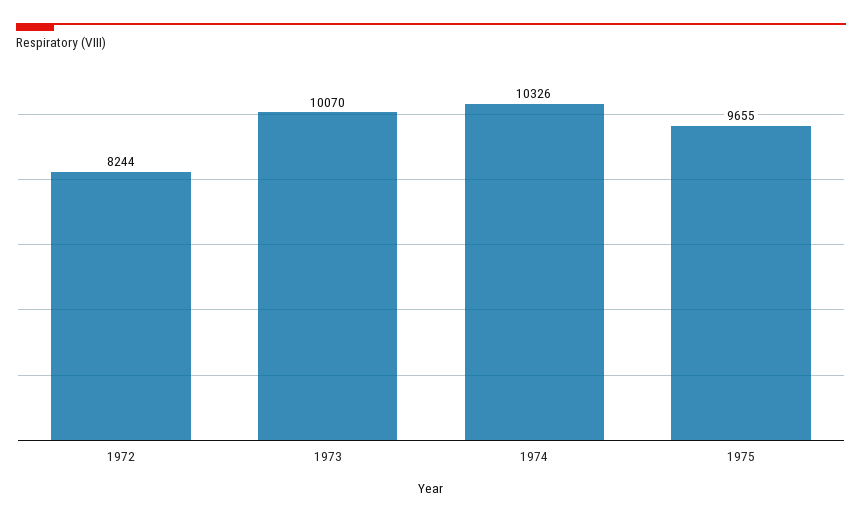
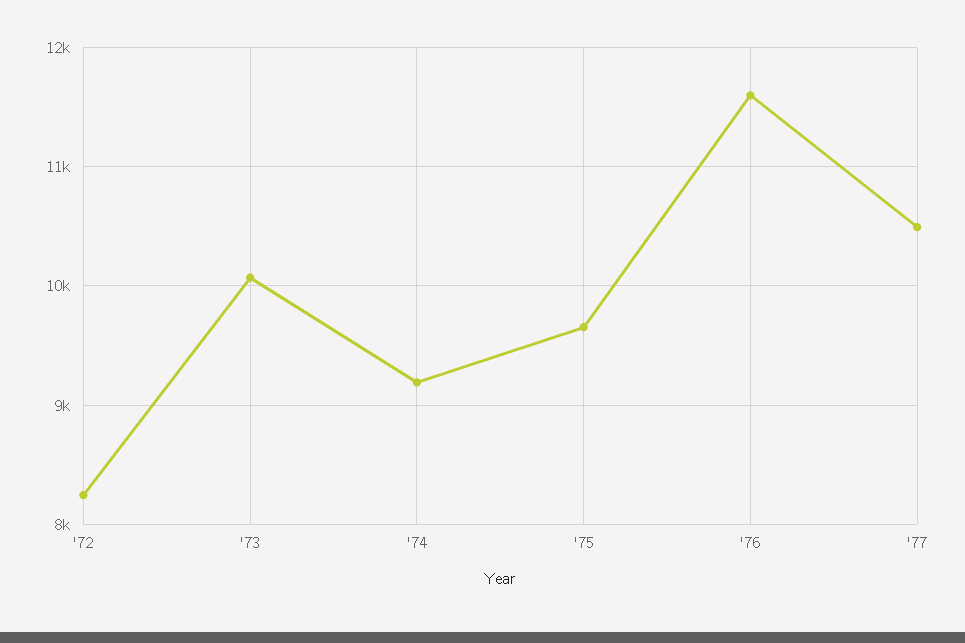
1974: 10326 -> 9200
'76: none -> 11600
'77: none -> 10500

